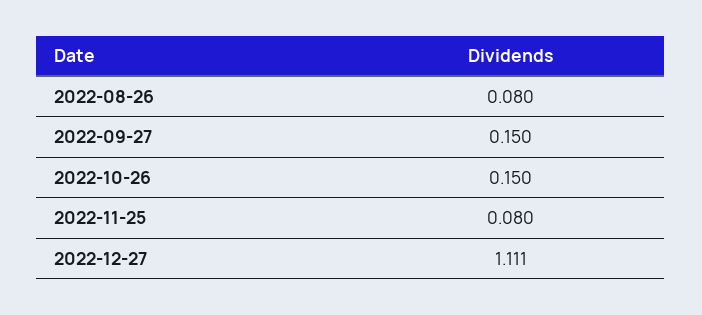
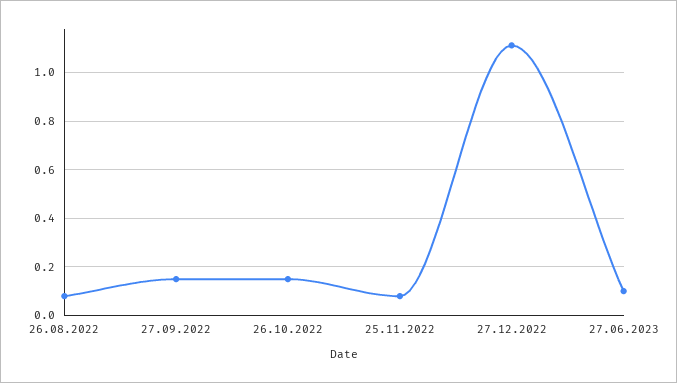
27.06.2023: none -> 0.1

